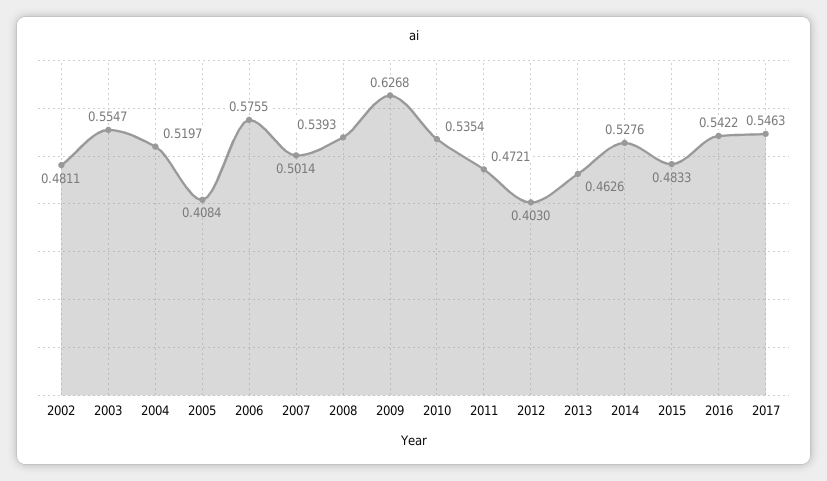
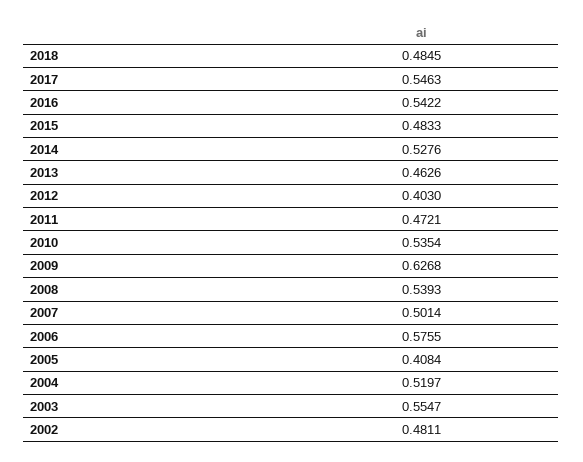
2018: none -> 0.4845

